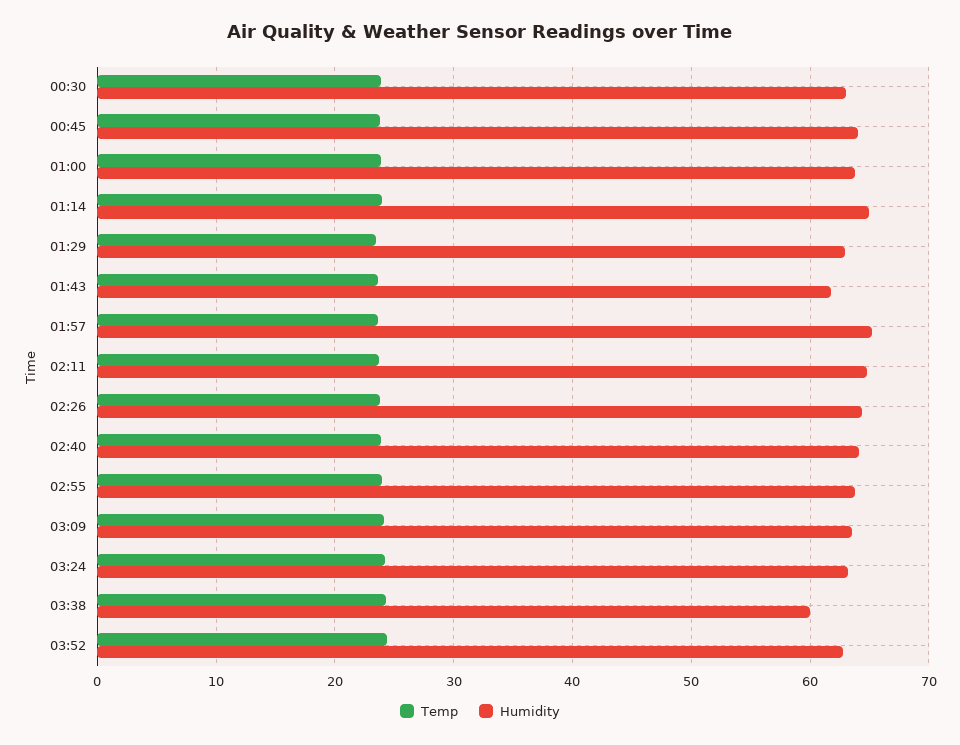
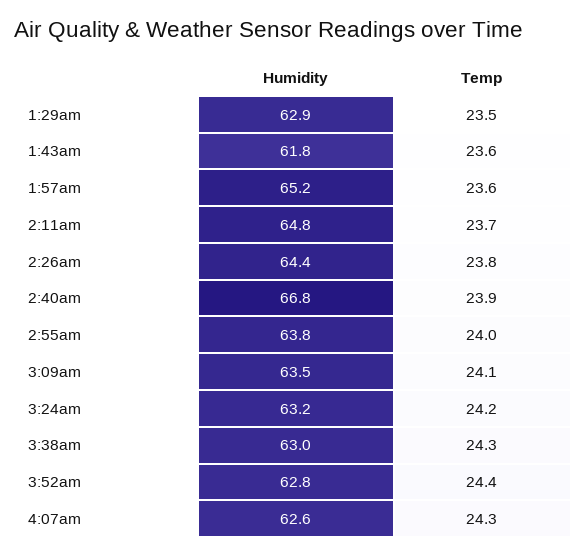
Temp, 00:30: 24 -> none
Humidity, 00:30: 63 -> none
Temp, 00:45: 24 -> none
Humidity, 00:45: 64 -> none
Temp, 01:00: 24 -> none
Humidity, 01:00: 64 -> none
Temp, 01:14: 24 -> none
Humidity, 01:14: 65 -> none
Humidity, 02:40: 64 -> 66.8
Humidity, 03:38: 60 -> 63
Humidity, 4:07am: none -> 62.6
Temp, 4:07am: none -> 24.3

